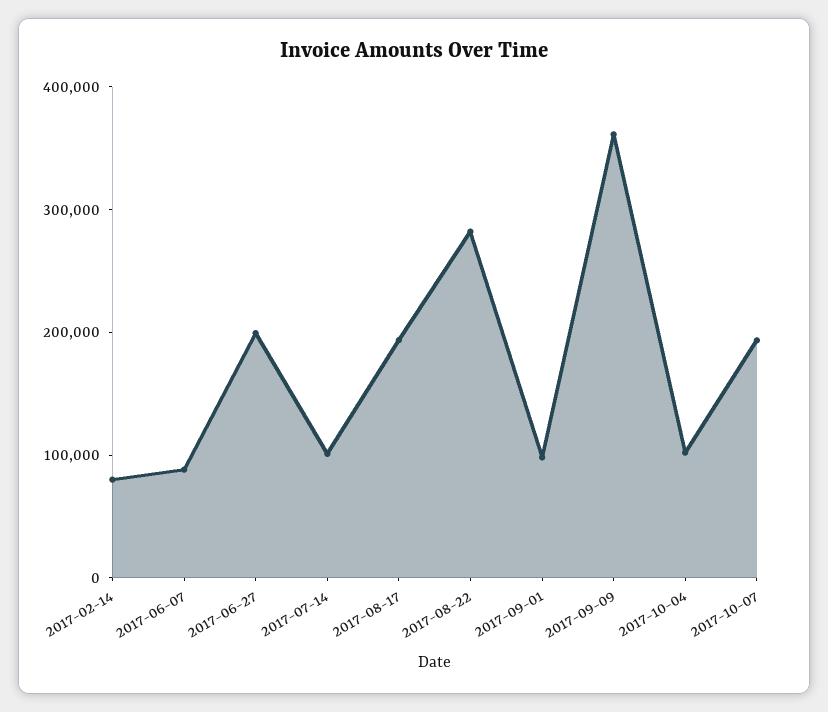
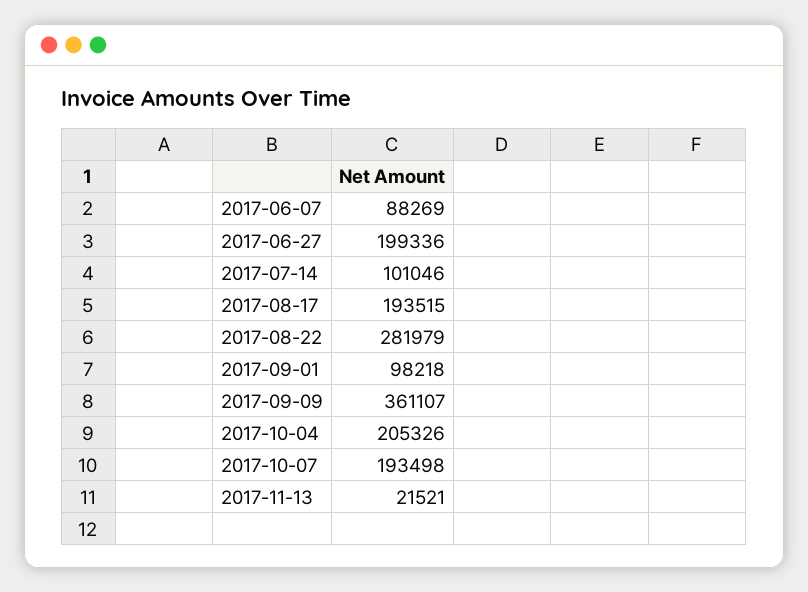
2017-02-14: 80000 -> none
2017-10-04: 100000 -> 205326
2017-11-13: none -> 21521

